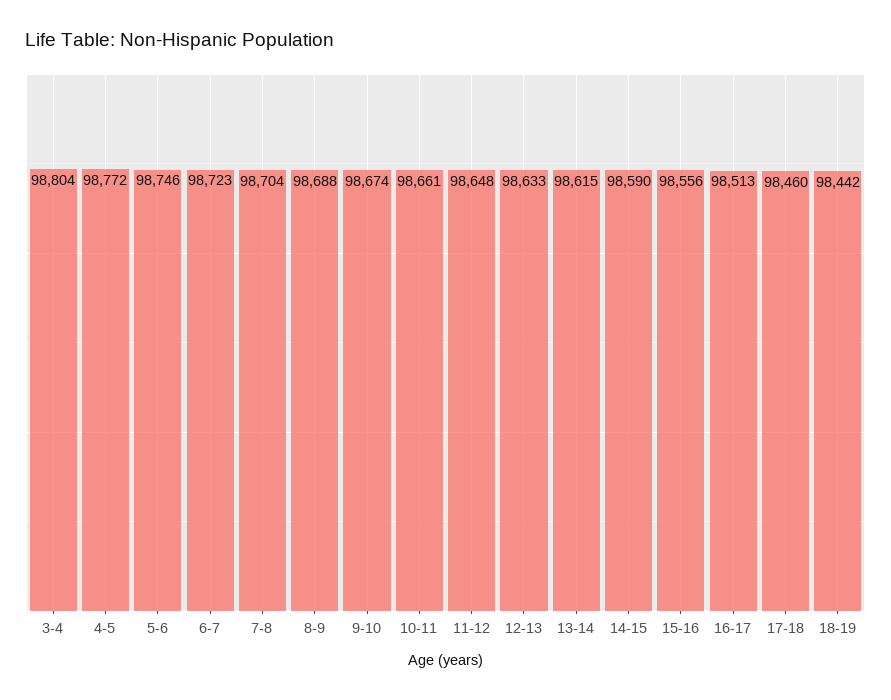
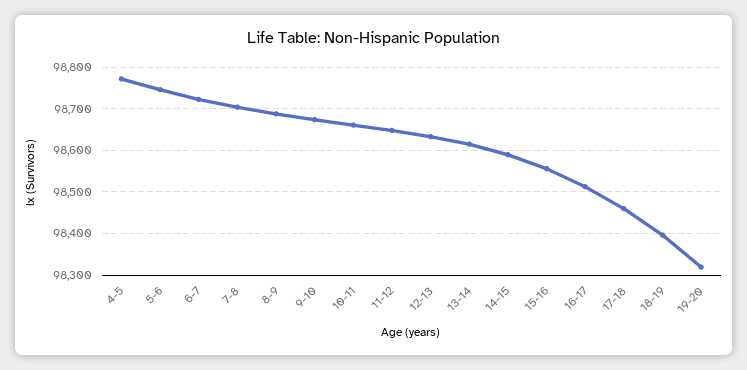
3-4: 98804 -> none
18-19: 98442 -> 98400
19-20: none -> 98320

